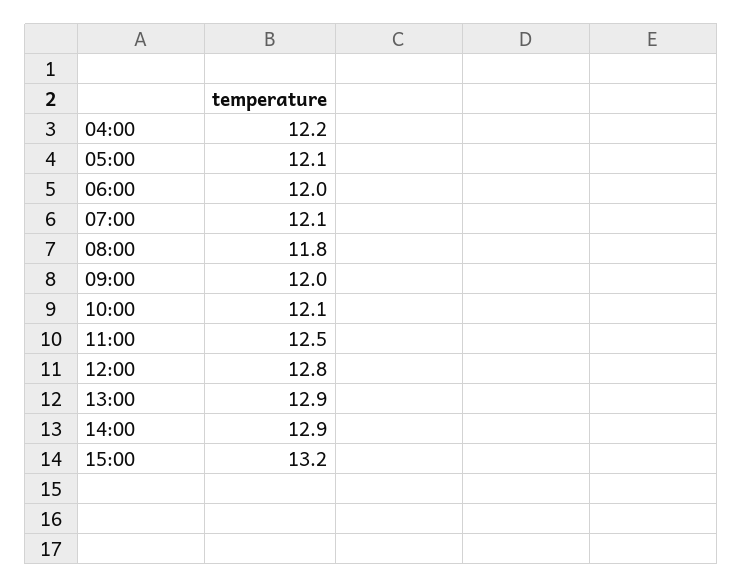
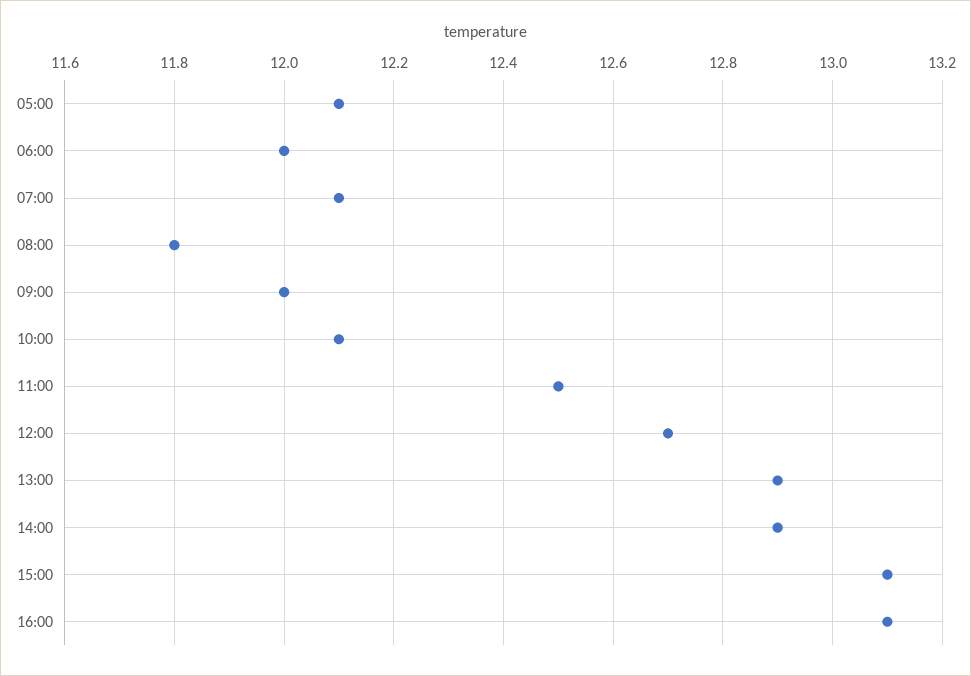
04:00: 12.2 -> none
12:00: 12.8 -> 12.7
15:00: 13.2 -> 13.1
16:00: none -> 13.1

